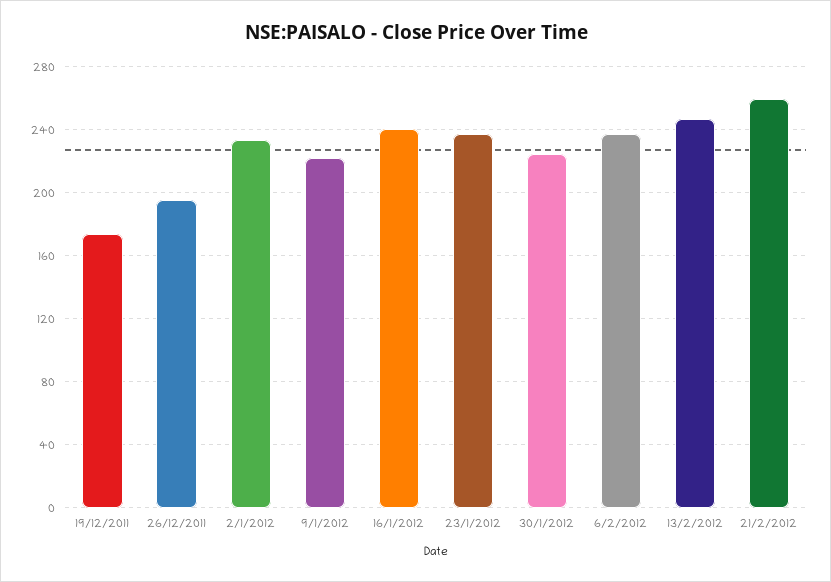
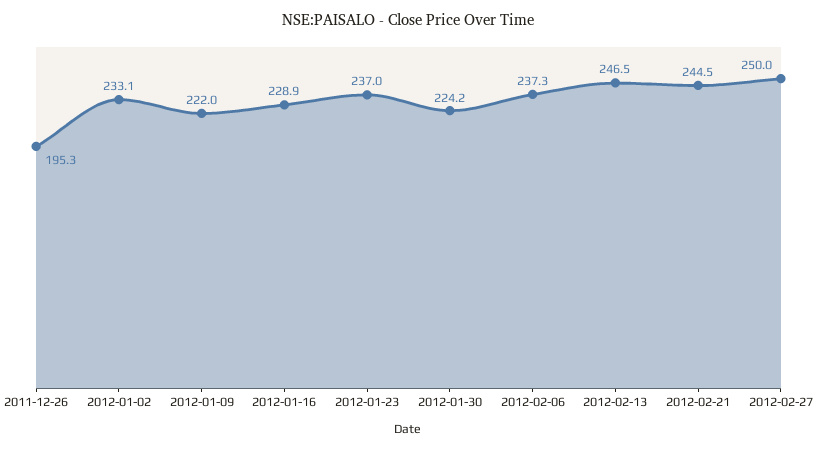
19/12/2011: 175 -> none
16/1/2012: 240 -> 228.9
21/2/2012: 260 -> 244.5
2012-02-27: none -> 250

